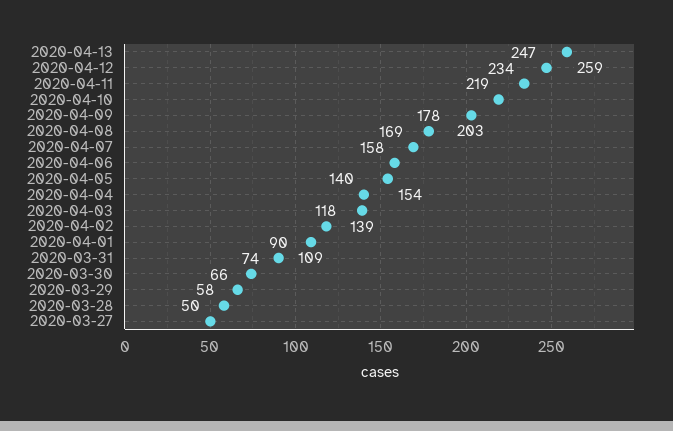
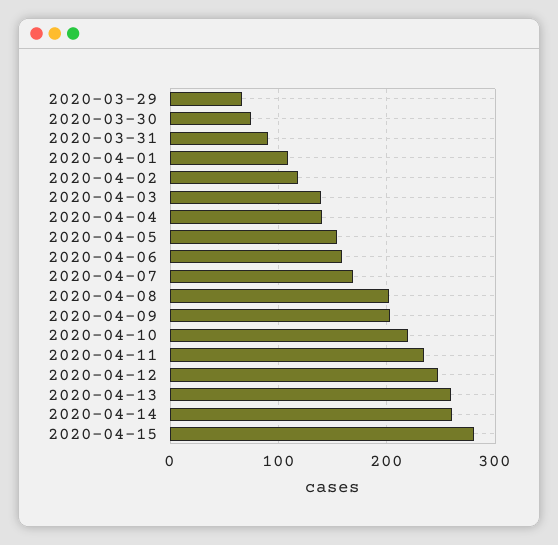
2020-04-08: 178 -> 200
2020-03-28: 58 -> none
2020-03-27: 50 -> none
2020-04-14: none -> 260
2020-04-15: none -> 280

